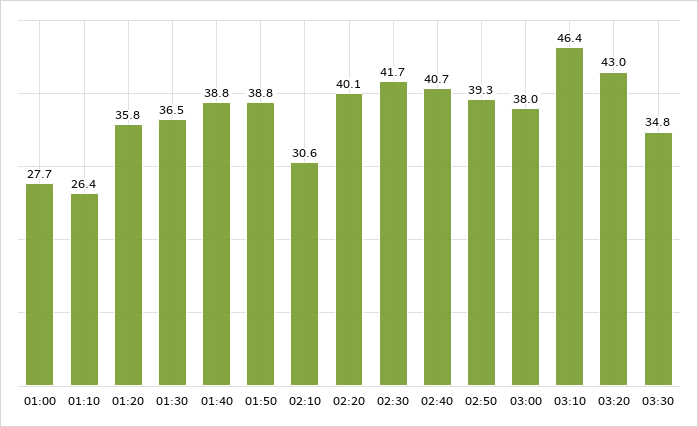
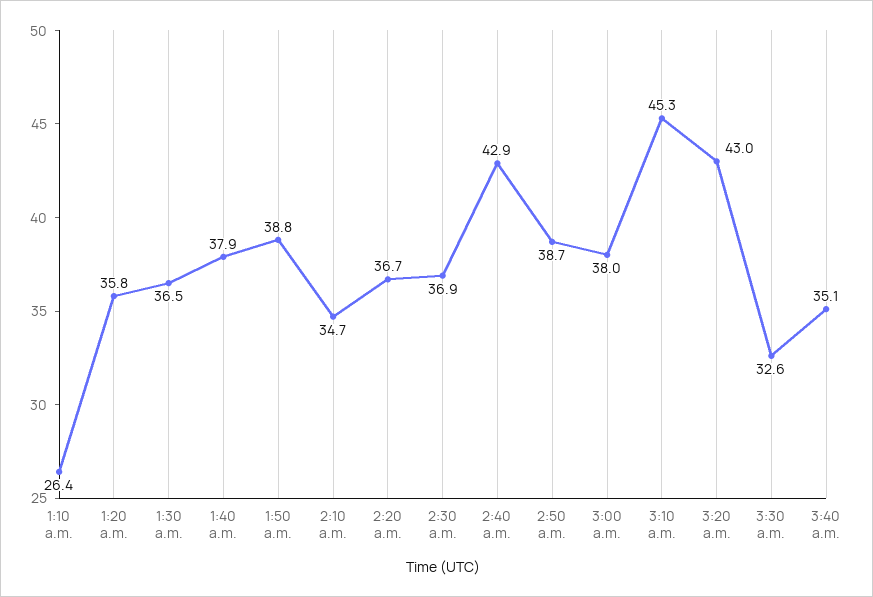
01:00: 27.7 -> none
01:40: 38.8 -> 37.9
02:10: 30.6 -> 34.7
02:20: 40.1 -> 36.7
02:30: 41.7 -> 36.9
02:40: 40.7 -> 42.9
02:50: 39.3 -> 38.7
03:10: 46.4 -> 45.3
03:30: 34.8 -> 32.6
3:40 a.m.: none -> 35.1

